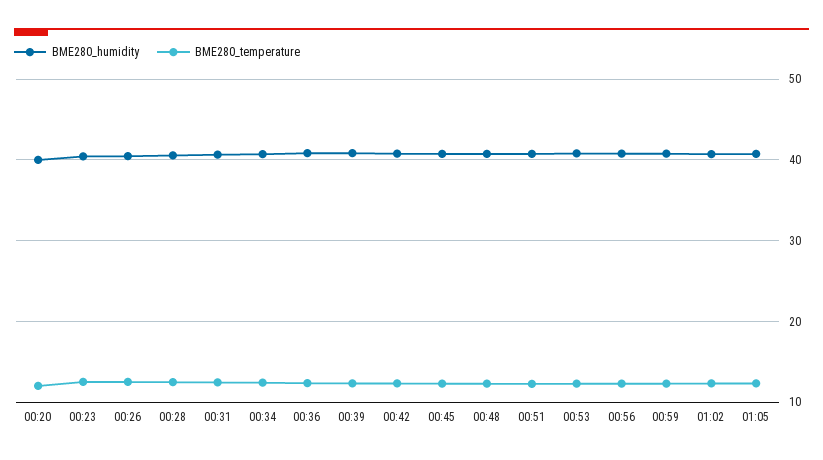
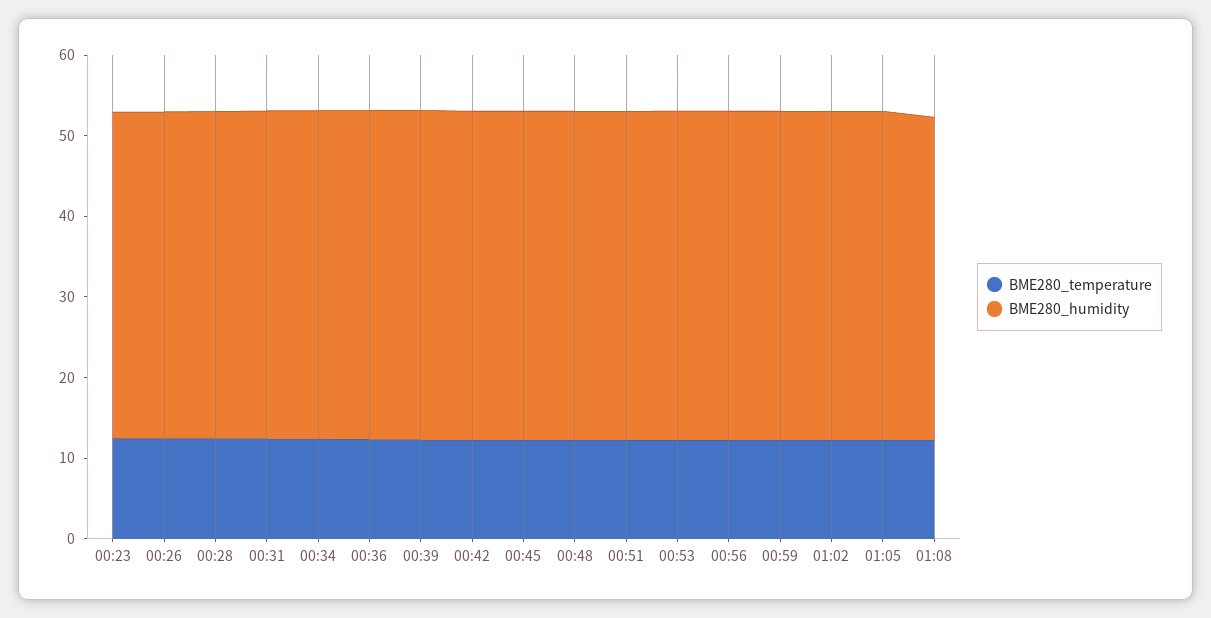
BME280_humidity, 00:20: 40 -> none
BME280_temperature, 00:20: 12 -> none
BME280_temperature, 01:08: none -> 12
BME280_humidity, 01:08: none -> 40

